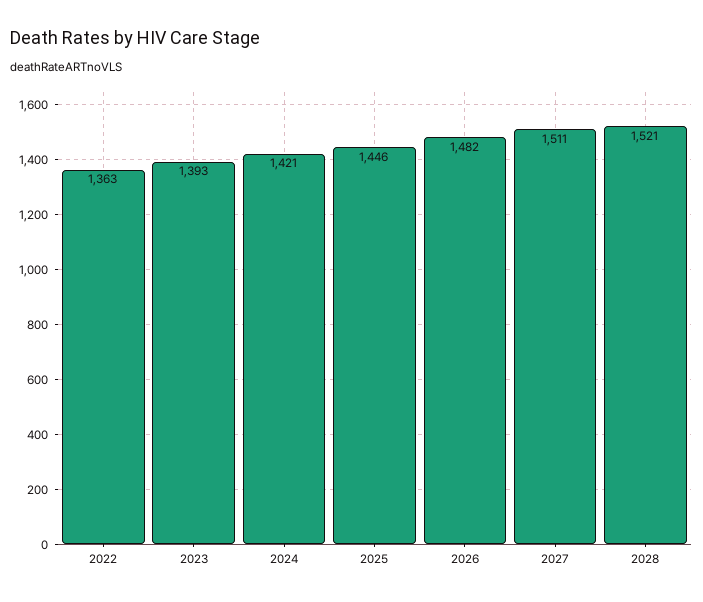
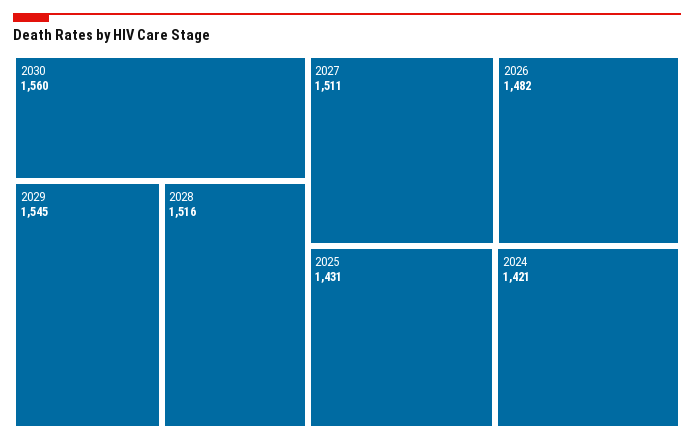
2022: 1363 -> none
2023: 1393 -> none
2025: 1446 -> 1431
2028: 1521 -> 1516
2030: none -> 1560
2029: none -> 1545

